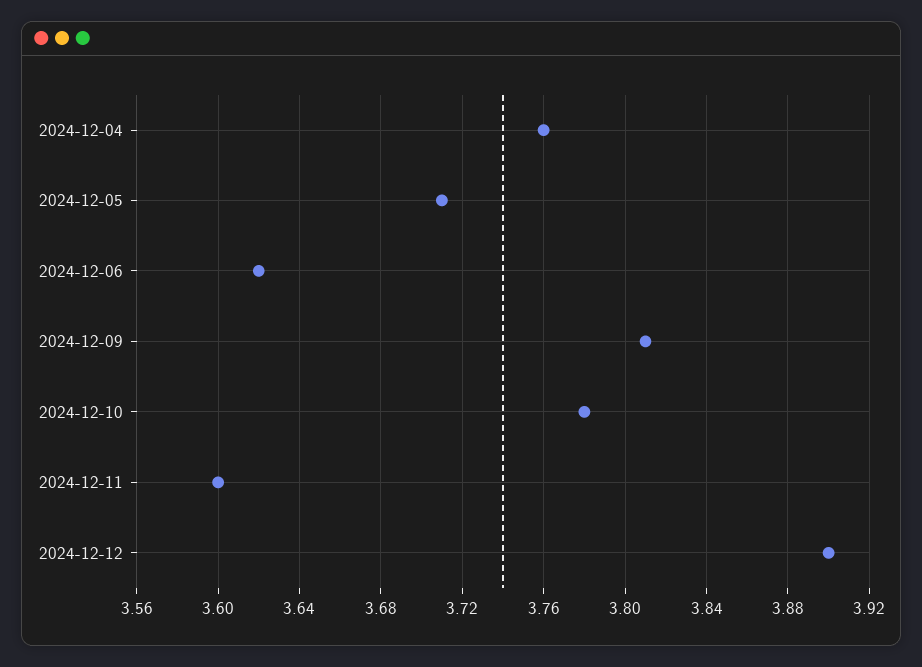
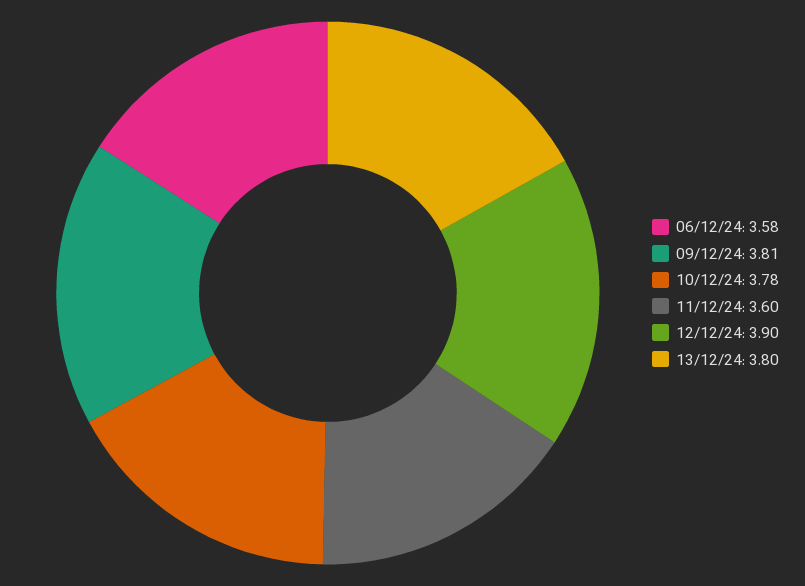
2024-12-04: 3.76 -> none
2024-12-05: 3.71 -> none
2024-12-06: 3.62 -> 3.58
13/12/24: none -> 3.8

